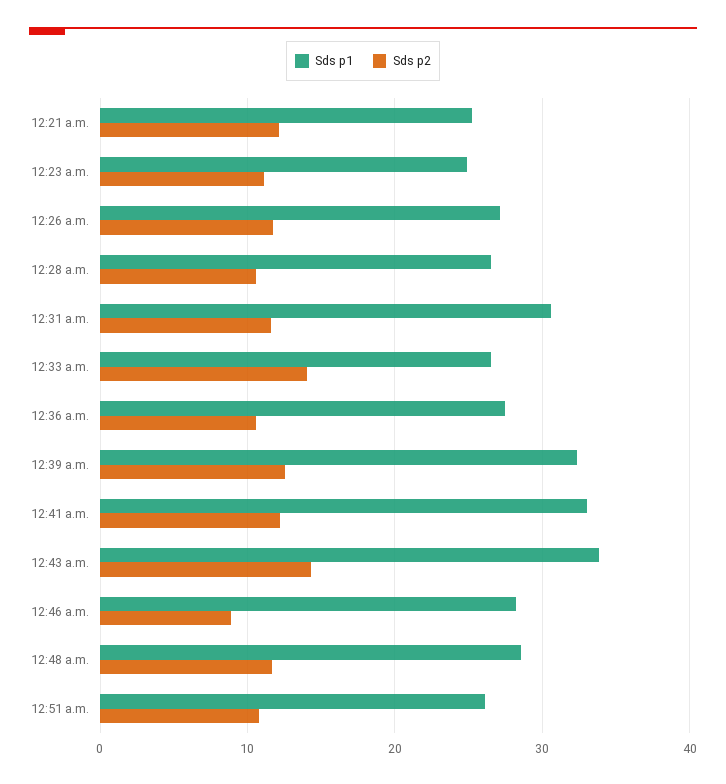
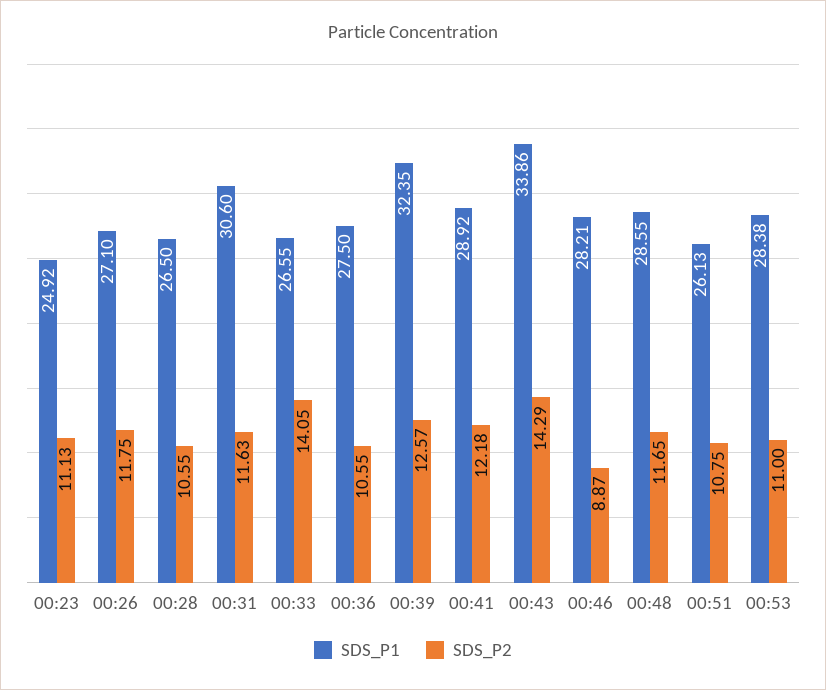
Sds p1, 12:21 a.m.: 25 -> none
Sds p2, 12:21 a.m.: 12 -> none
Sds p1, 12:41 a.m.: 33 -> 28.92
Sds p1, 00:53: none -> 28.38
Sds p2, 00:53: none -> 11

